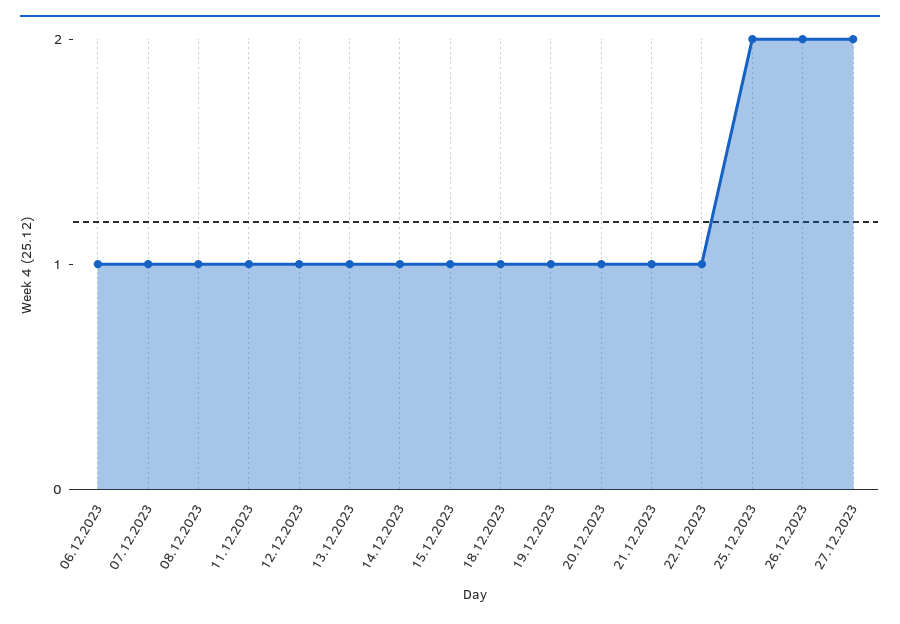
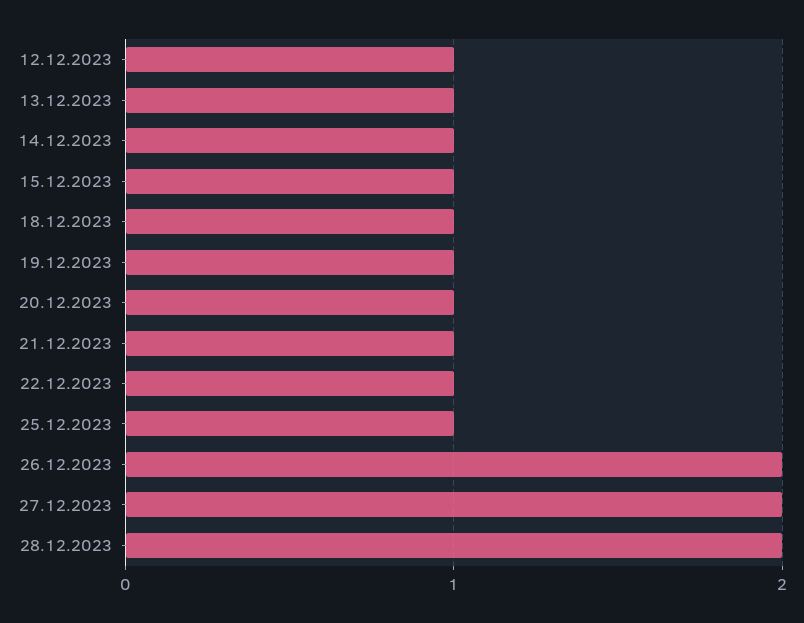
06.12.2023: 1 -> none
07.12.2023: 1 -> none
08.12.2023: 1 -> none
11.12.2023: 1 -> none
25.12.2023: 2 -> 1
28.12.2023: none -> 2

